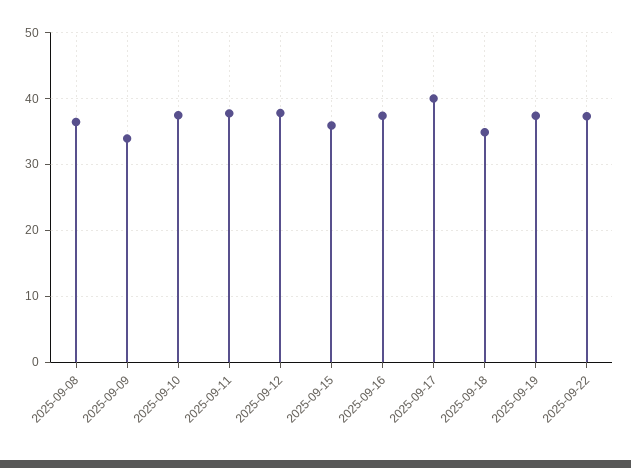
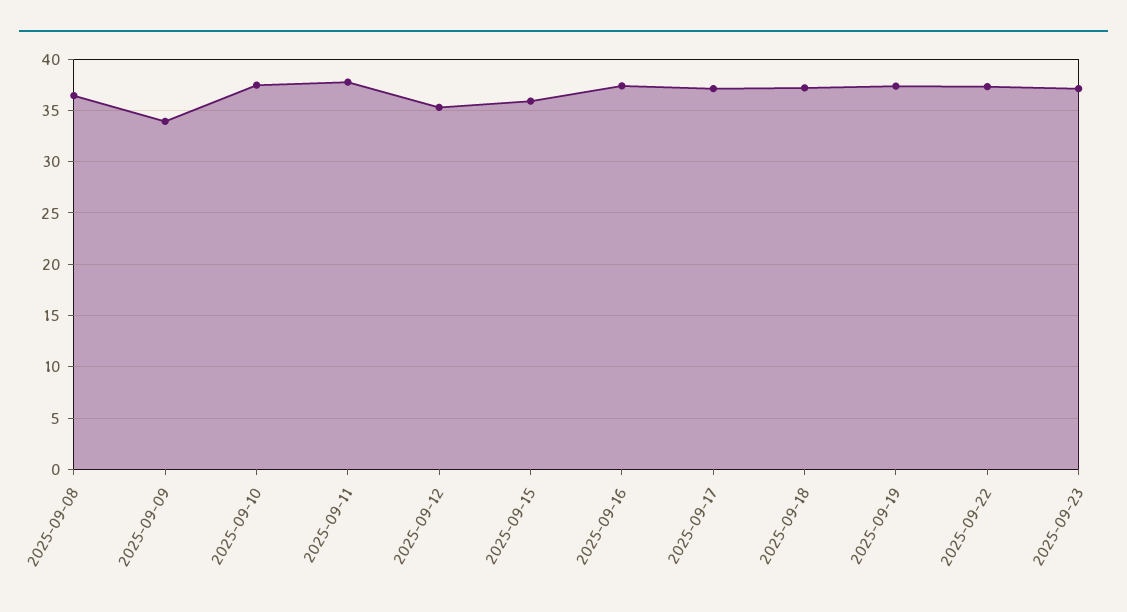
2025-09-12: 38 -> 35
2025-09-17: 40 -> 37
2025-09-18: 35 -> 37
2025-09-23: none -> 37

